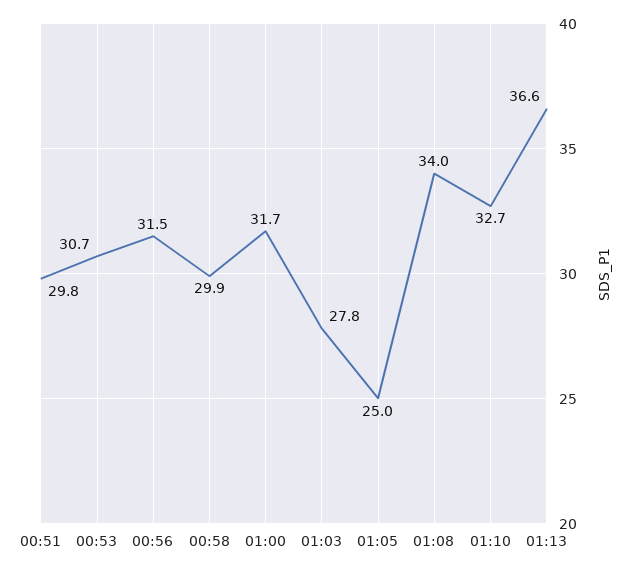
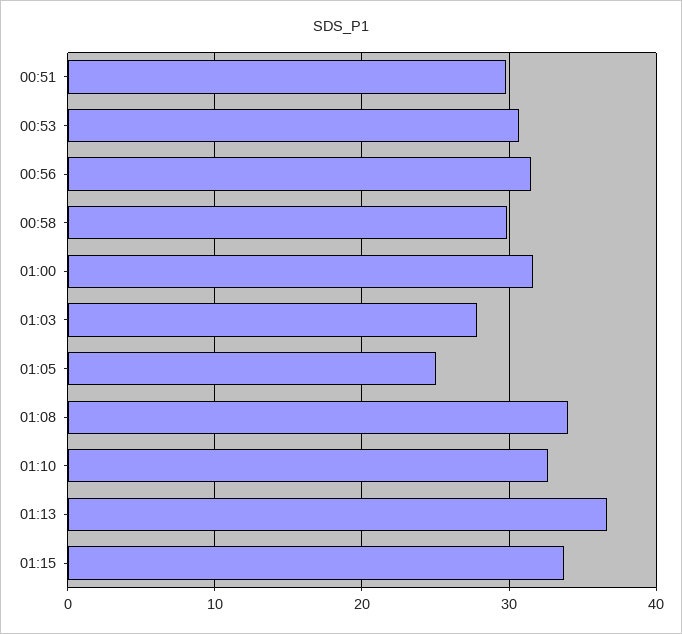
01:15: none -> 34

